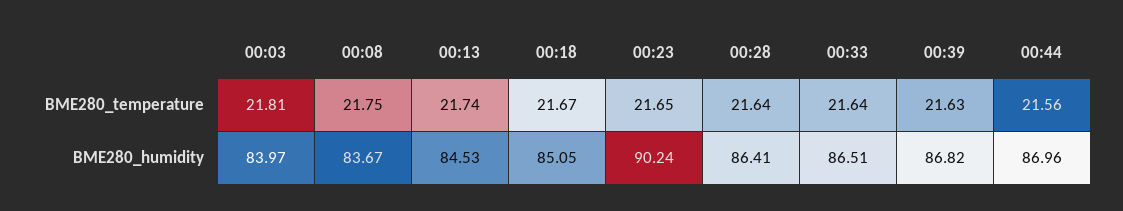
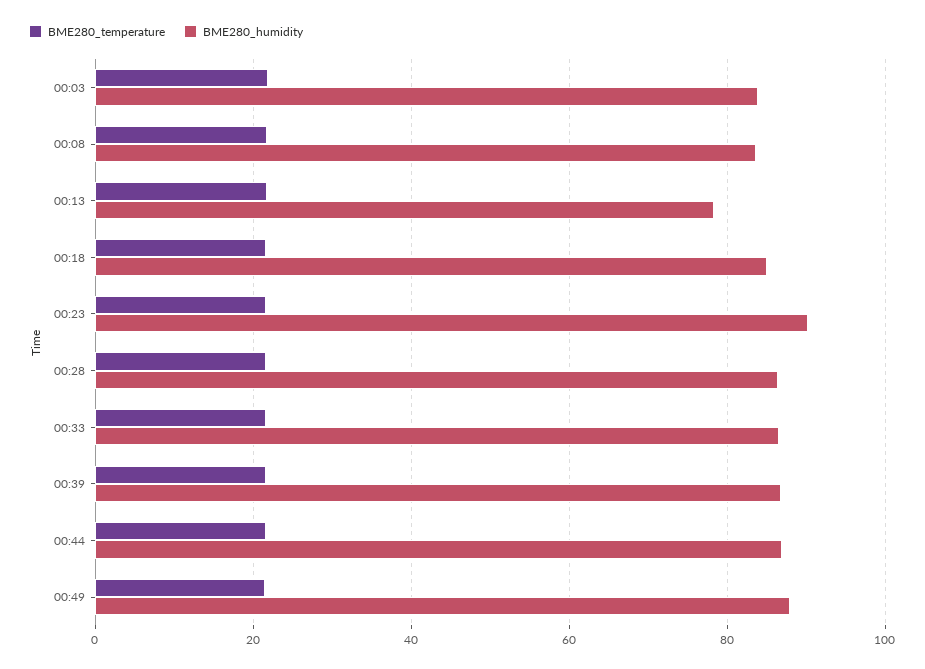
BME280_humidity, 00:13: 84.53 -> 78
BME280_temperature, 00:49: none -> 22
BME280_humidity, 00:49: none -> 88

